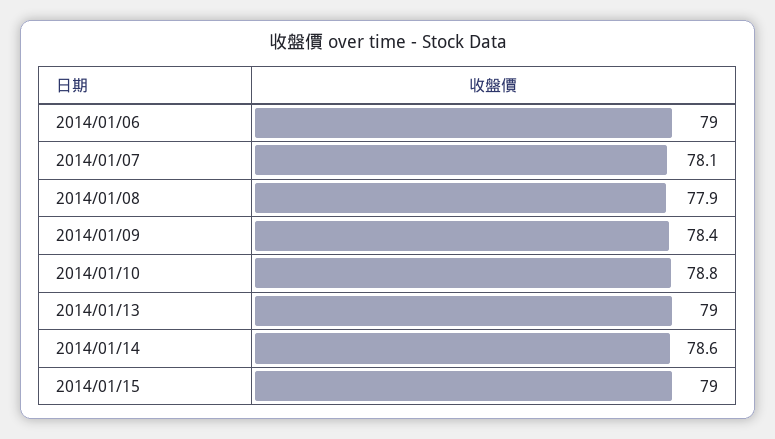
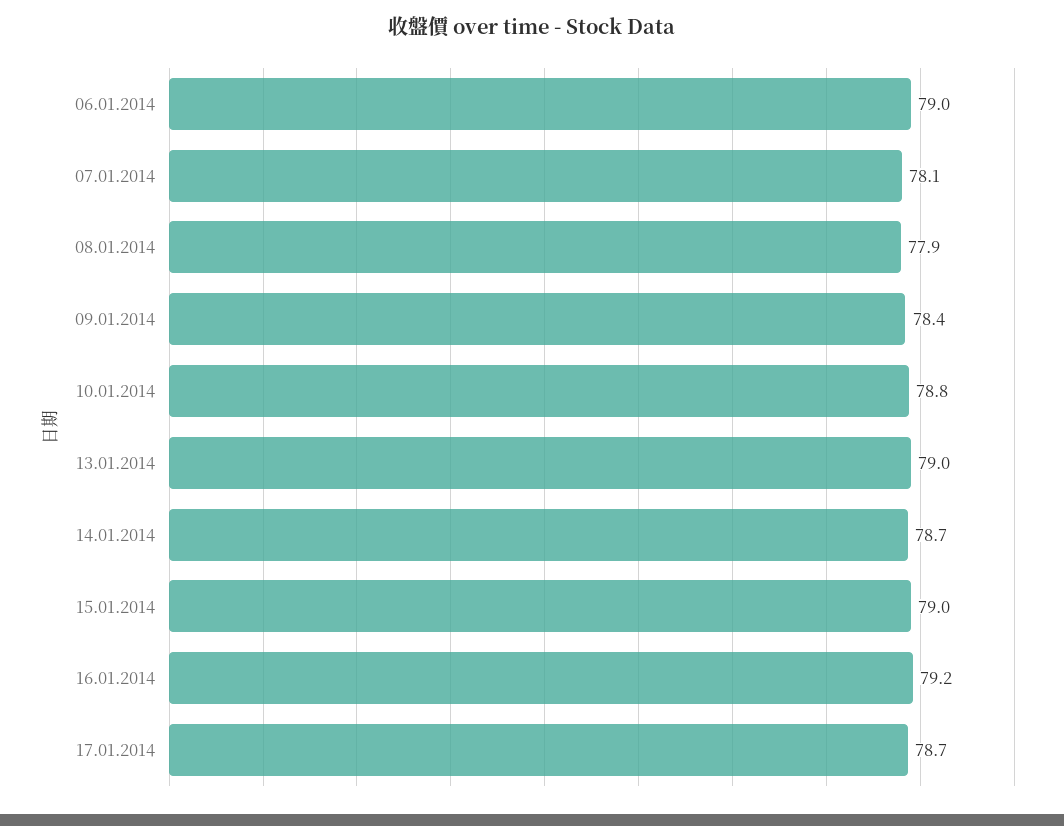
2014/01/14: 78.6 -> 78.7
16.01.2014: none -> 79.2
17.01.2014: none -> 78.7

